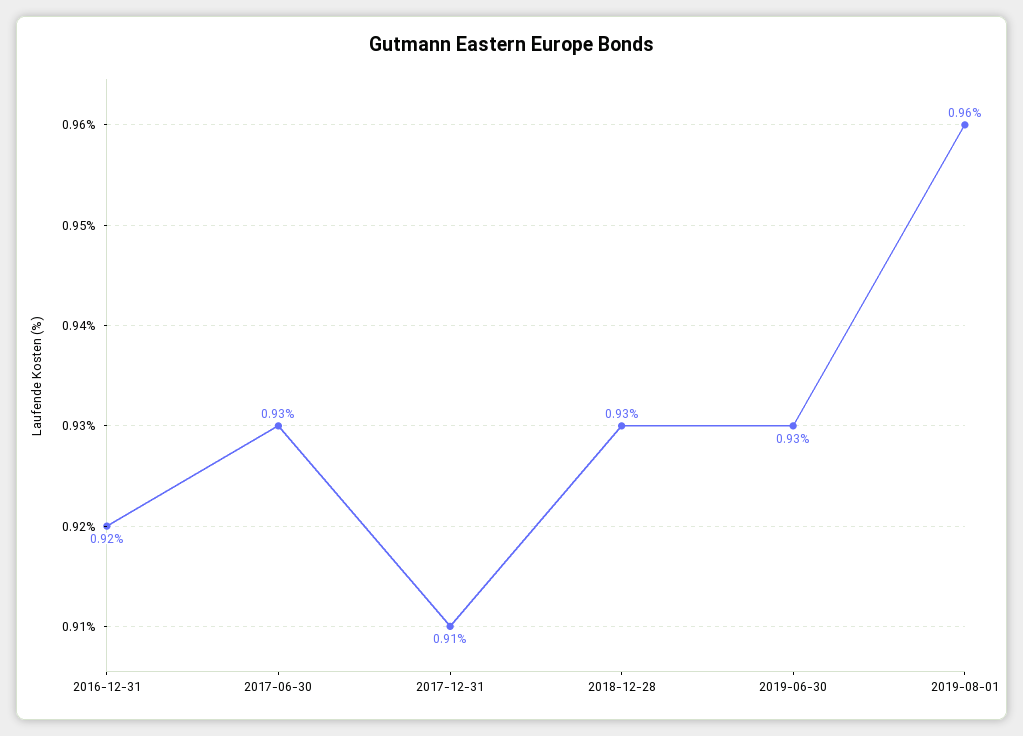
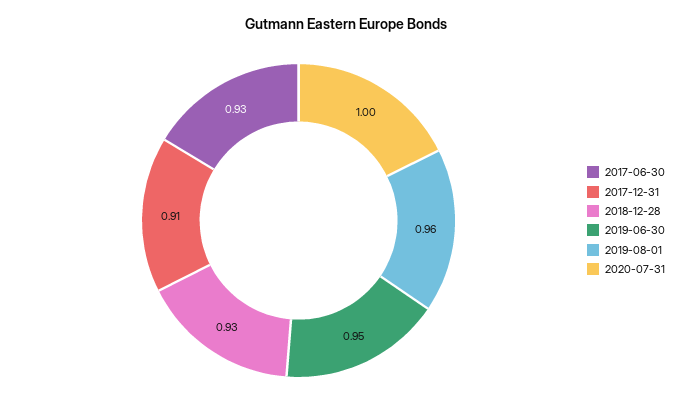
2016-12-31: 0.92 -> none
2019-06-30: 0.93 -> 0.95
2020-07-31: none -> 1

